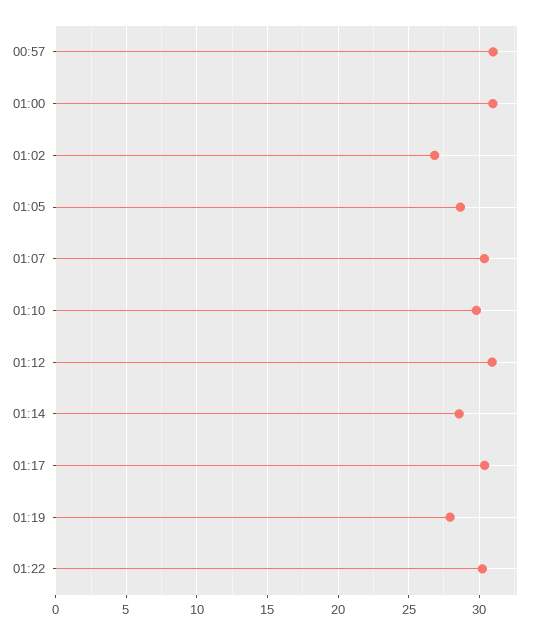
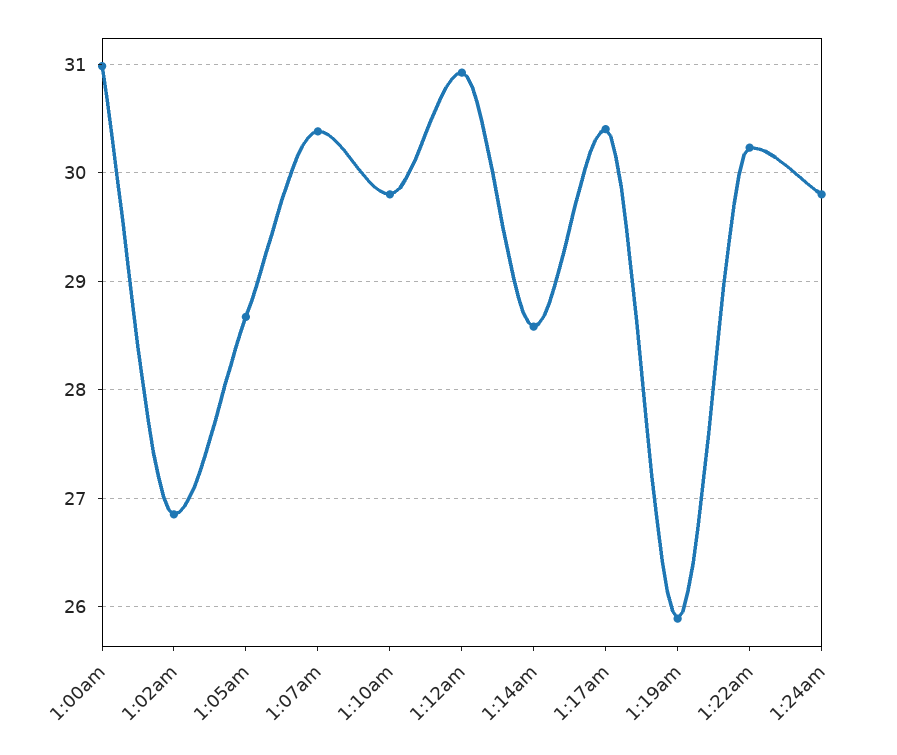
00:57: 31 -> none
01:19: 28 -> 25.9
1:24am: none -> 29.8

